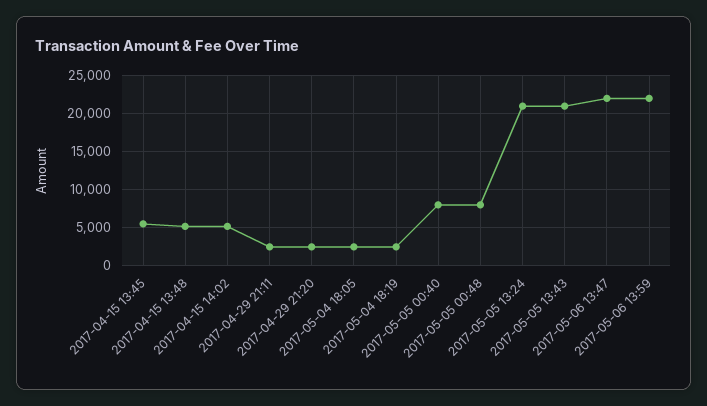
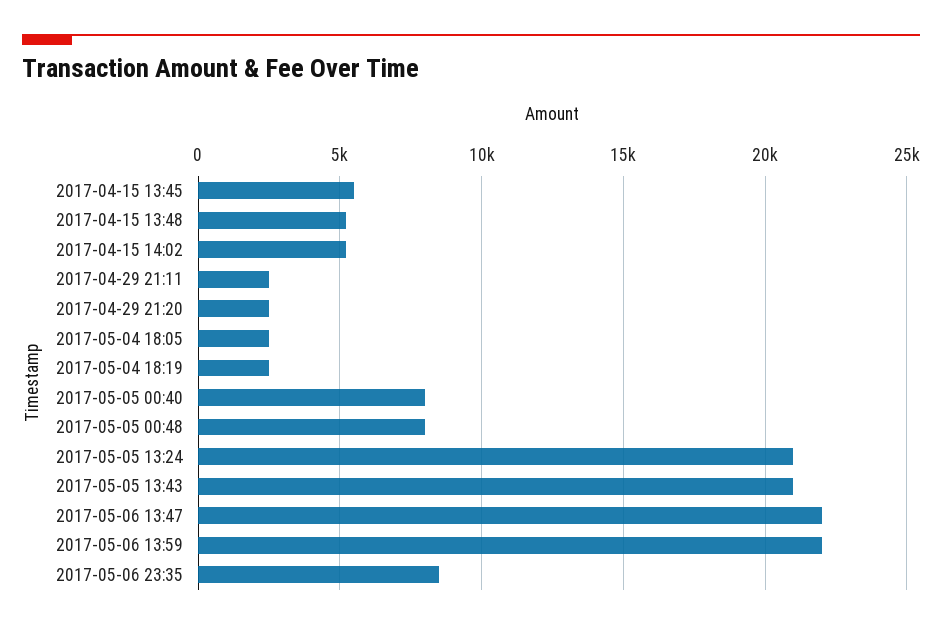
2017-05-06 23:35: none -> 8500

